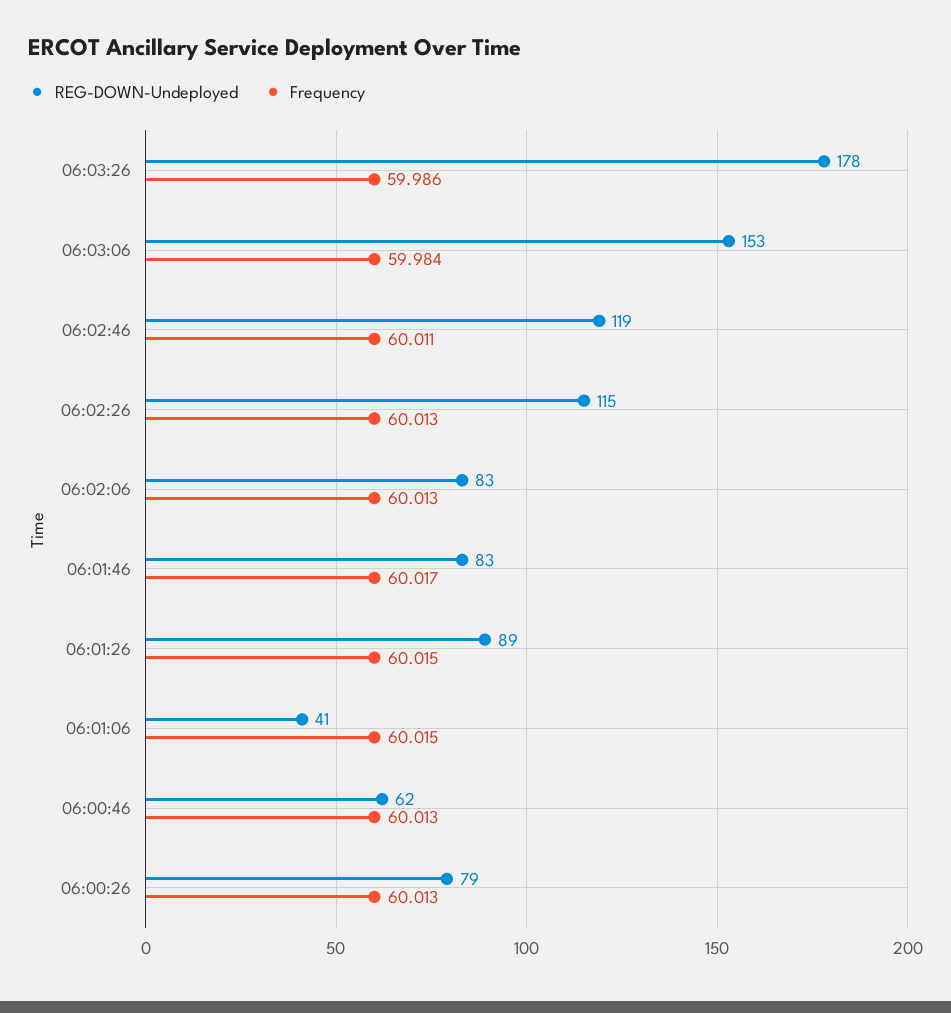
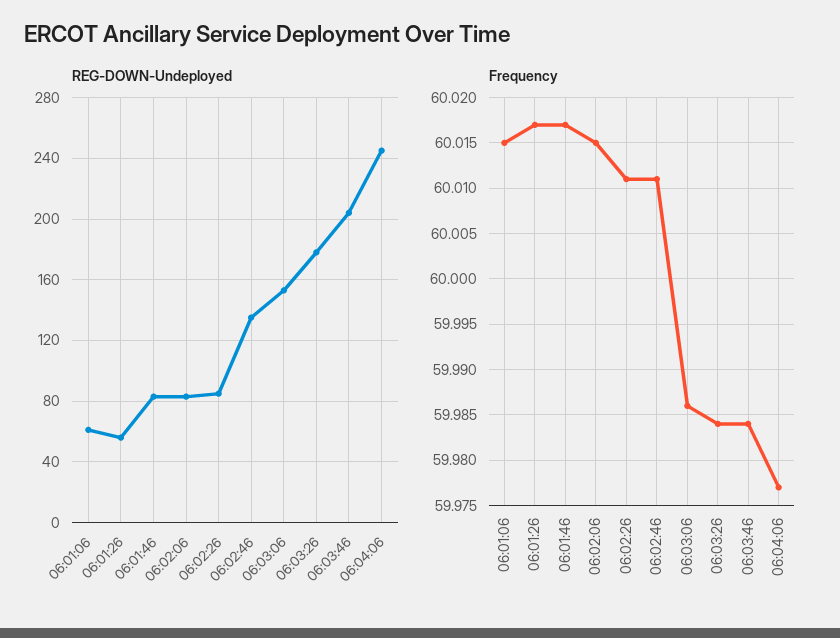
Frequency, 06:03:26: 59.986 -> 59.984
Frequency, 06:03:06: 59.984 -> 59.986
REG-DOWN-Undeployed, 06:02:46: 119 -> 135
REG-DOWN-Undeployed, 06:02:26: 115 -> 85
Frequency, 06:02:26: 60.013 -> 60.011
Frequency, 06:02:06: 60.013 -> 60.015
REG-DOWN-Undeployed, 06:01:26: 89 -> 55
Frequency, 06:01:26: 60.015 -> 60.017
REG-DOWN-Undeployed, 06:01:06: 41 -> 60
REG-DOWN-Undeployed, 06:00:46: 62 -> none
Frequency, 06:00:46: 60.013 -> none
REG-DOWN-Undeployed, 06:00:26: 79 -> none
Frequency, 06:00:26: 60.013 -> none
REG-DOWN-Undeployed, 06:03:46: none -> 205
REG-DOWN-Undeployed, 06:04:06: none -> 245
Frequency, 06:03:46: none -> 59.984
Frequency, 06:04:06: none -> 59.977

